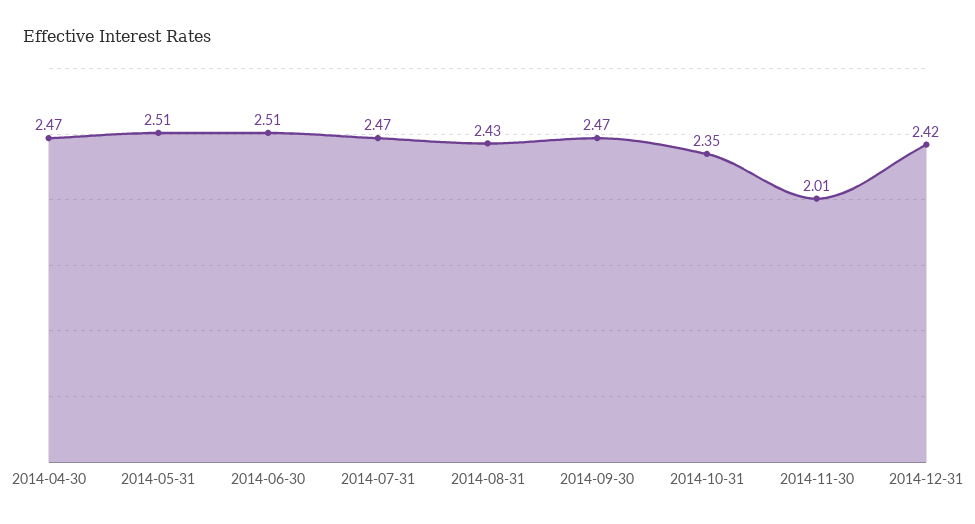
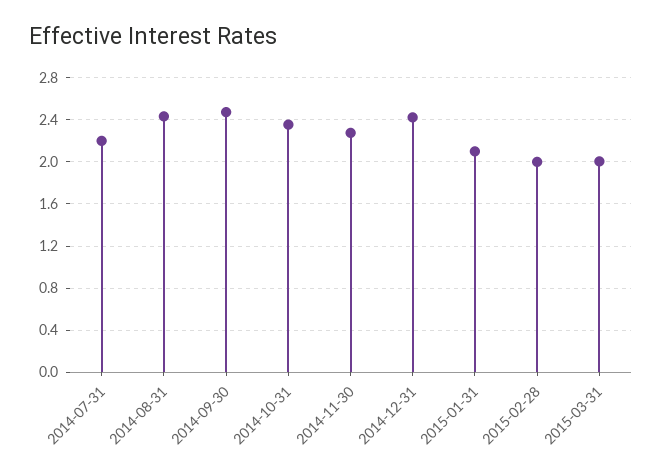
2014-04-30: 2.47 -> none
2014-05-31: 2.51 -> none
2014-06-30: 2.51 -> none
2014-07-31: 2.47 -> 2.2
2014-11-30: 2.01 -> 2.3
2015-01-31: none -> 2.1
2015-02-28: none -> 2
2015-03-31: none -> 2

